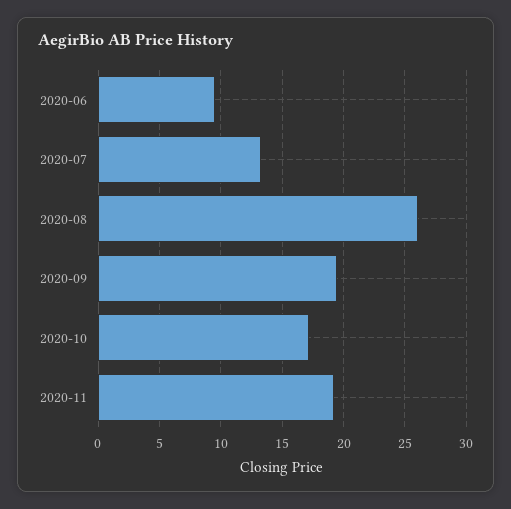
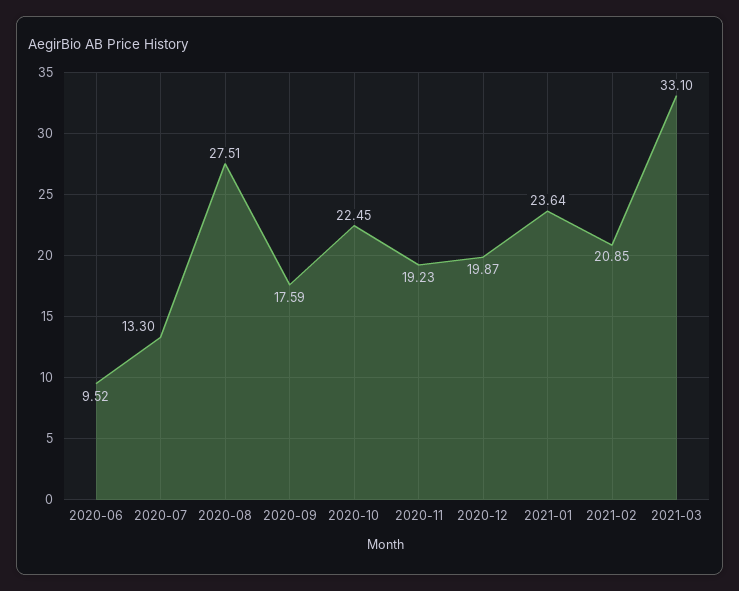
2020-08: 26 -> 27.51
2020-09: 19.5 -> 17.59
2020-10: 17 -> 22.45
2020-12: none -> 19.87
2021-01: none -> 23.64
2021-02: none -> 20.85
2021-03: none -> 33.1

